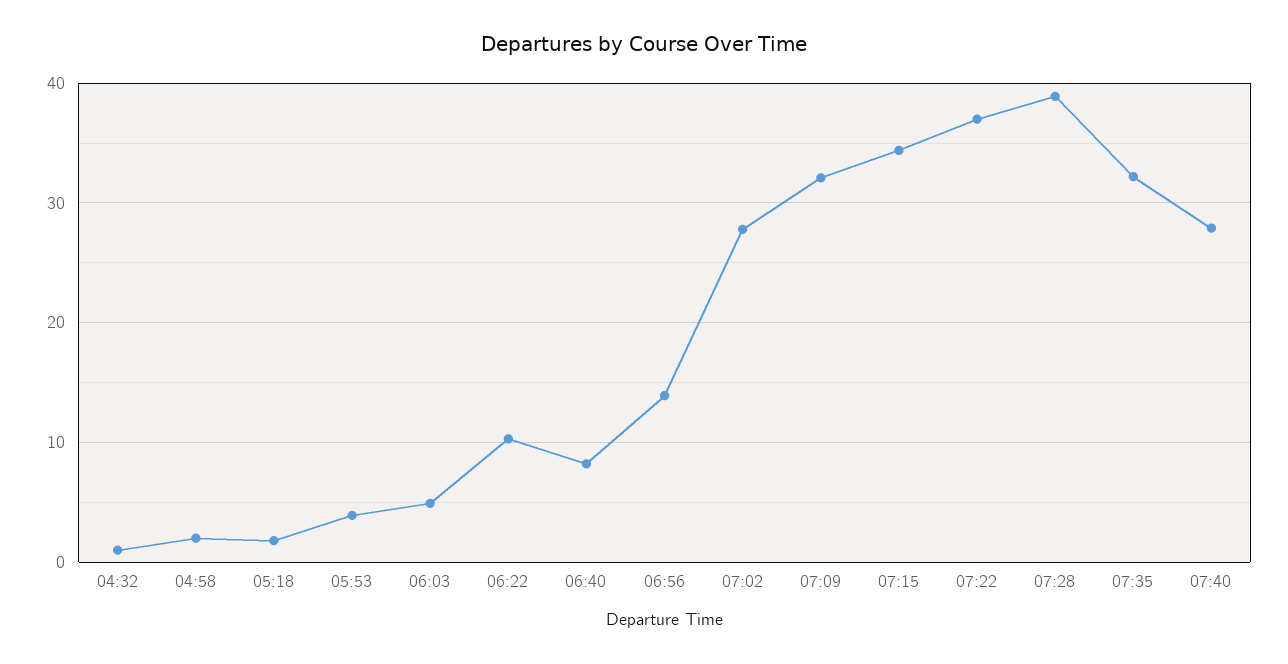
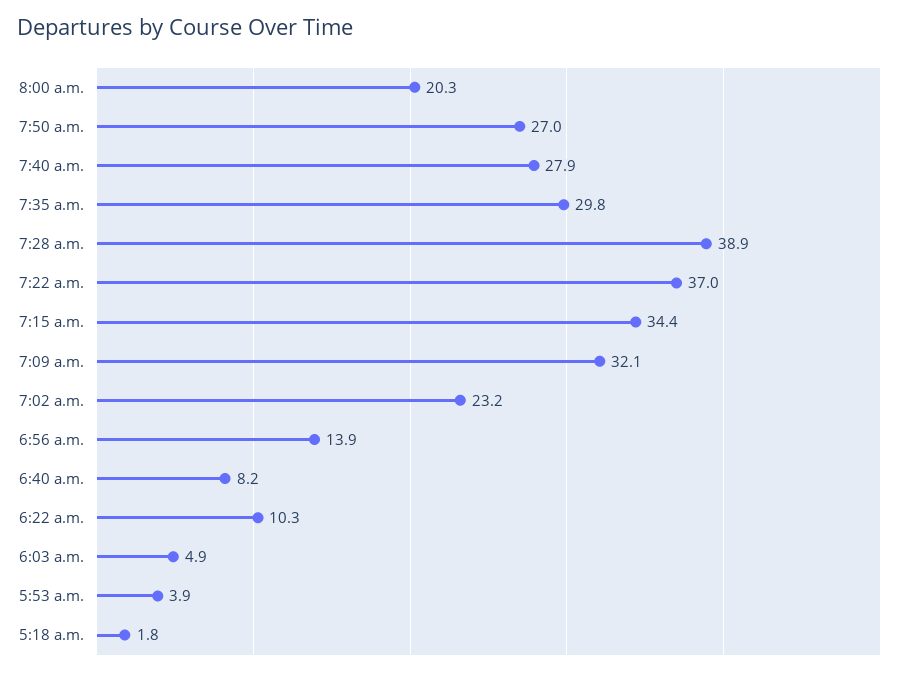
04:32: 1 -> none
04:58: 2 -> none
07:02: 28 -> 23.2
07:35: 32 -> 29.8
8:00 a.m.: none -> 20.3
7:50 a.m.: none -> 27

